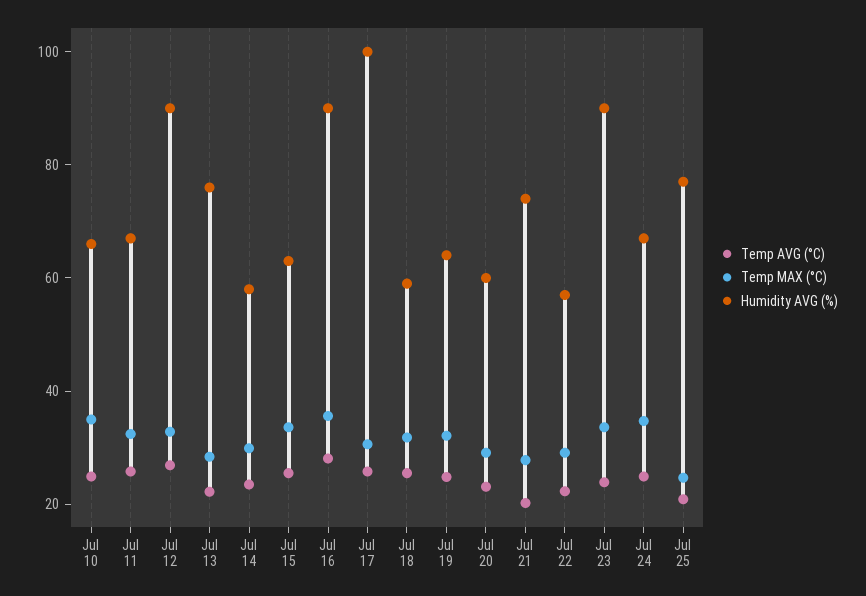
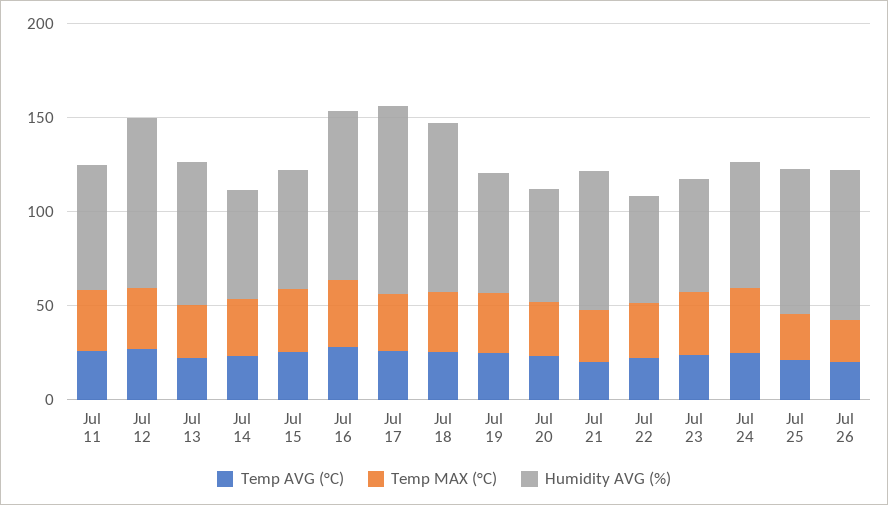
Temp AVG (°C), Jul 10: 25 -> none
Temp MAX (°C), Jul 10: 35 -> none
Humidity AVG (%), Jul 10: 65 -> none
Humidity AVG (%), Jul 18: 60 -> 90
Humidity AVG (%), Jul 23: 90 -> 60
Temp AVG (°C), Jul 26: none -> 20
Temp MAX (°C), Jul 26: none -> 20
Humidity AVG (%), Jul 26: none -> 80

